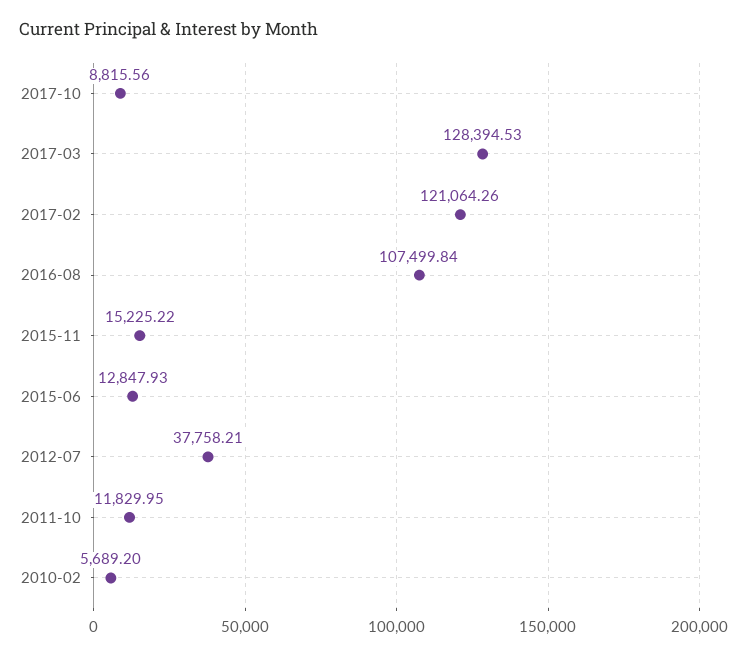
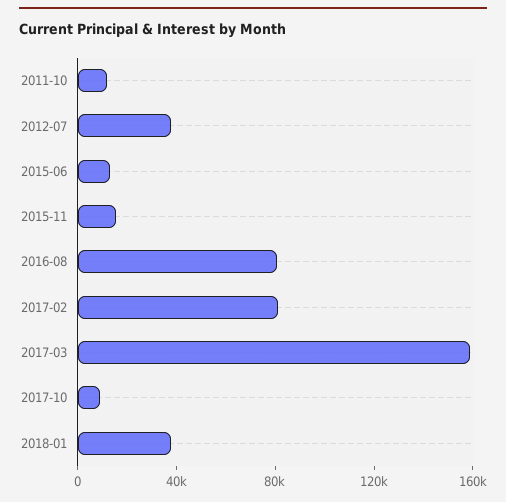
2017-03: 128394.53 -> 160000
2017-02: 121064.26 -> 80000
2016-08: 107499.84 -> 80000
2010-02: 5689.2 -> none
2018-01: none -> 40000

